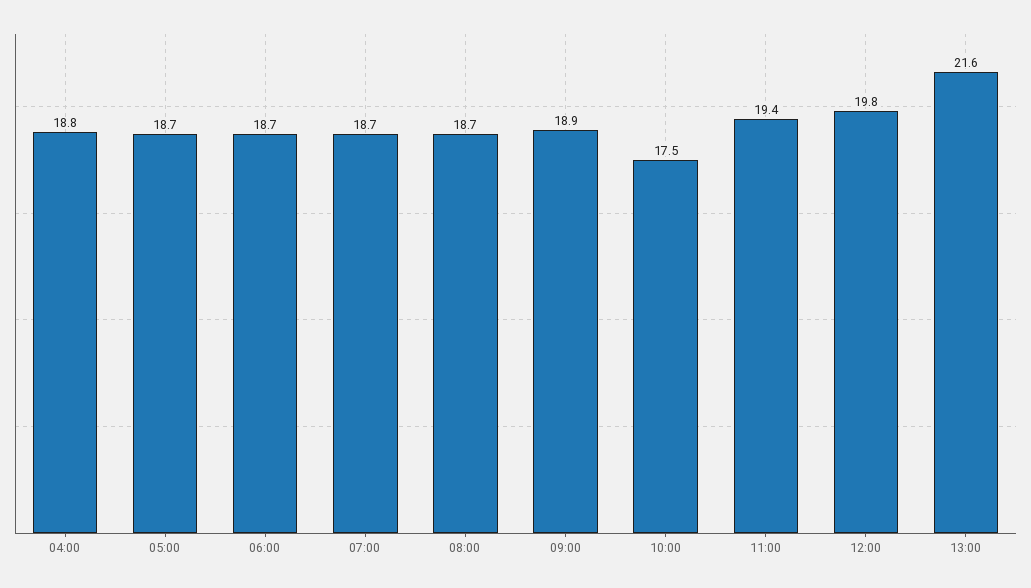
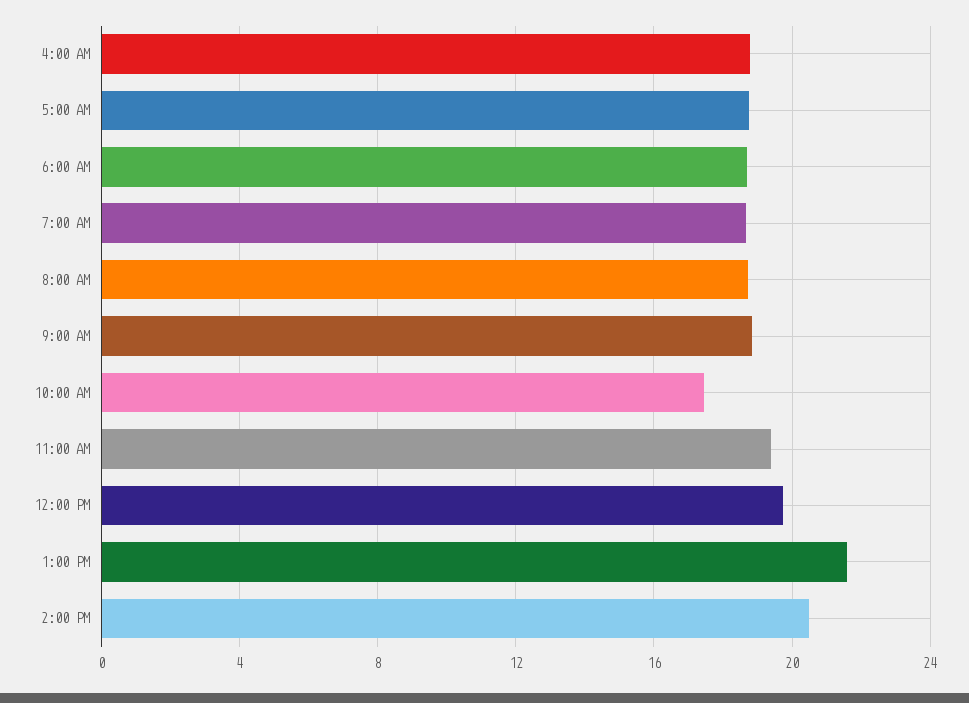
2:00 PM: none -> 20.5

